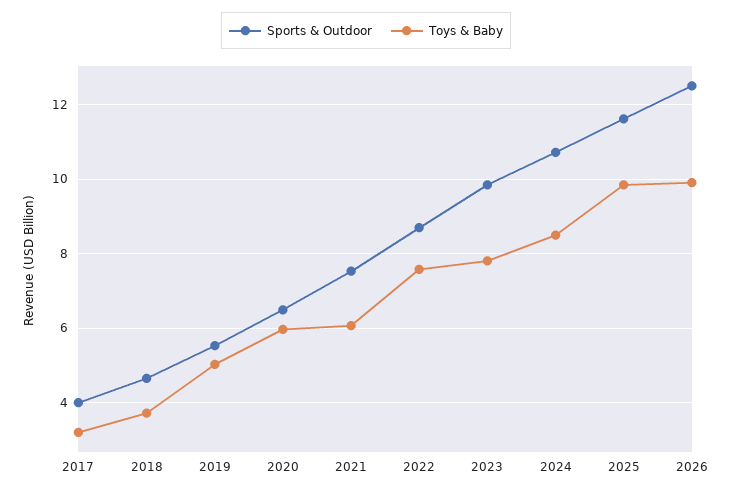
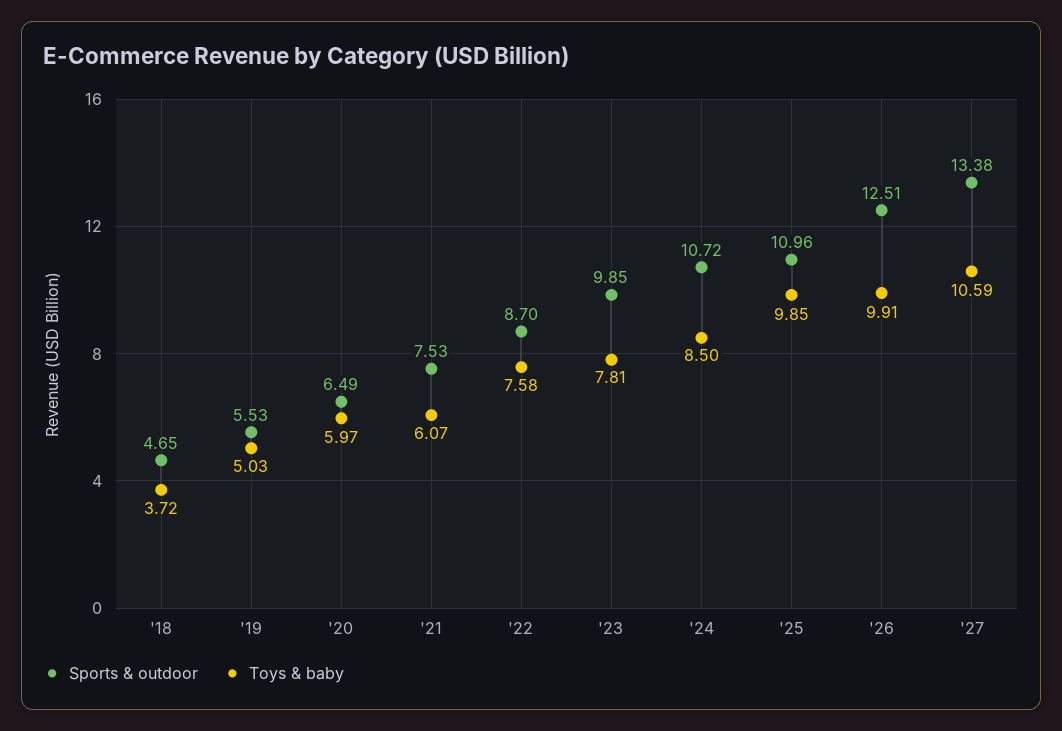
Sports & Outdoor, 2017: 4 -> none
Toys & Baby, 2017: 3.2 -> none
Sports & Outdoor, 2025: 11.6 -> 10.96
Sports & Outdoor, '27: none -> 13.38
Toys & Baby, '27: none -> 10.59

